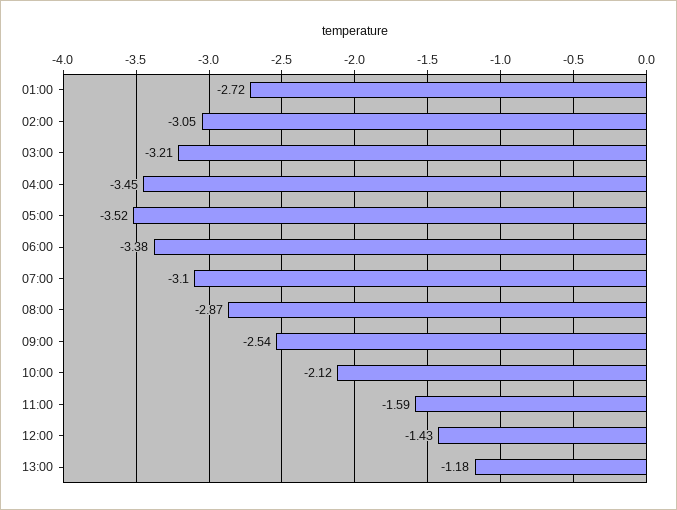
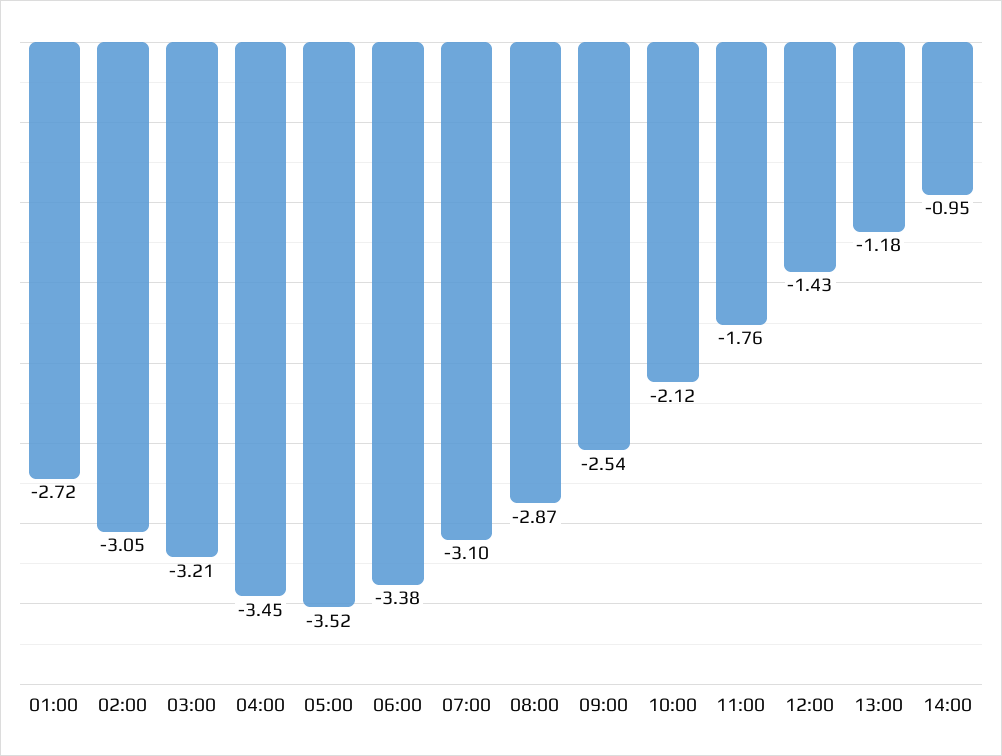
11:00: -1.59 -> -1.76
14:00: none -> -0.95

